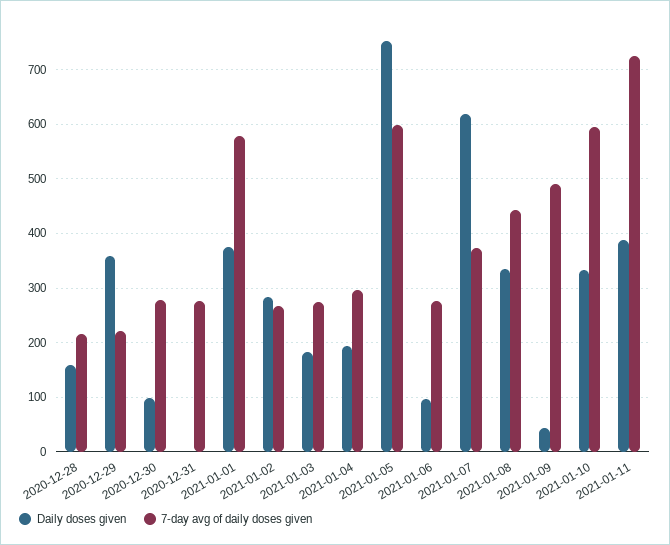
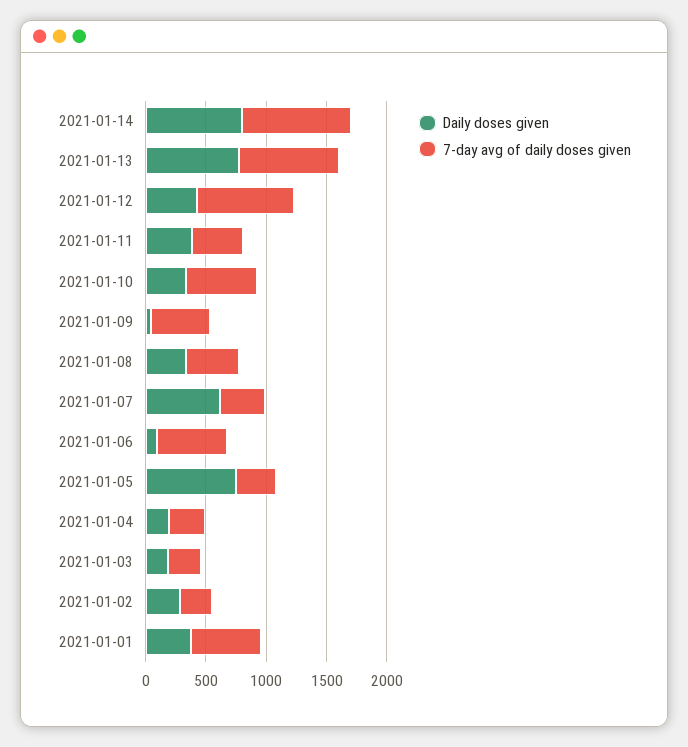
Daily doses given, 2020-12-28: 160 -> none
7-day avg of daily doses given, 2020-12-28: 220 -> none
Daily doses given, 2020-12-29: 360 -> none
7-day avg of daily doses given, 2020-12-29: 220 -> none
Daily doses given, 2020-12-30: 100 -> none
7-day avg of daily doses given, 2020-12-30: 280 -> none
Daily doses given, 2020-12-31: 0 -> none
7-day avg of daily doses given, 2020-12-31: 280 -> none
7-day avg of daily doses given, 2021-01-05: 600 -> 300
7-day avg of daily doses given, 2021-01-06: 280 -> 600
7-day avg of daily doses given, 2021-01-11: 720 -> 400
Daily doses given, 2021-01-14: none -> 800
7-day avg of daily doses given, 2021-01-14: none -> 900
Daily doses given, 2021-01-13: none -> 800
7-day avg of daily doses given, 2021-01-13: none -> 800
Daily doses given, 2021-01-12: none -> 400
7-day avg of daily doses given, 2021-01-12: none -> 800

